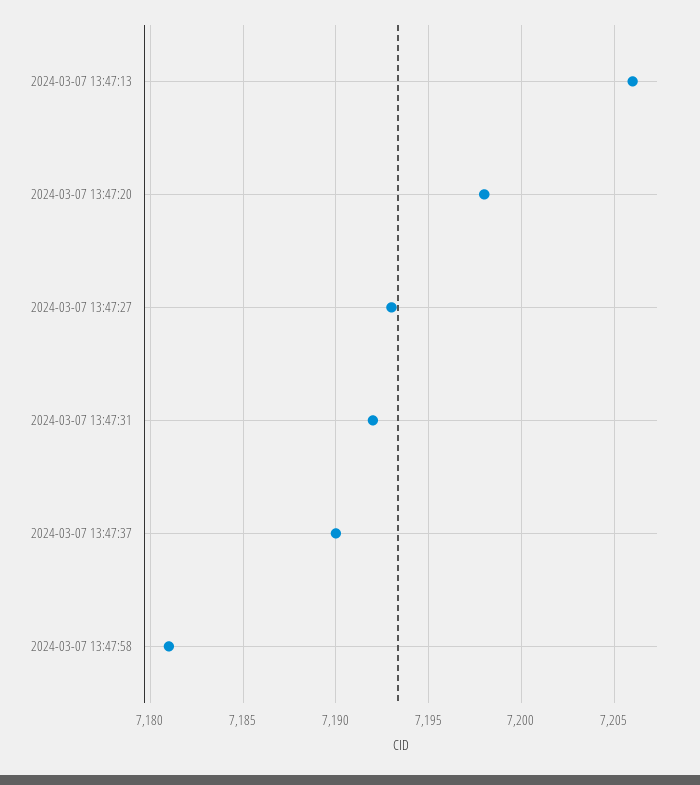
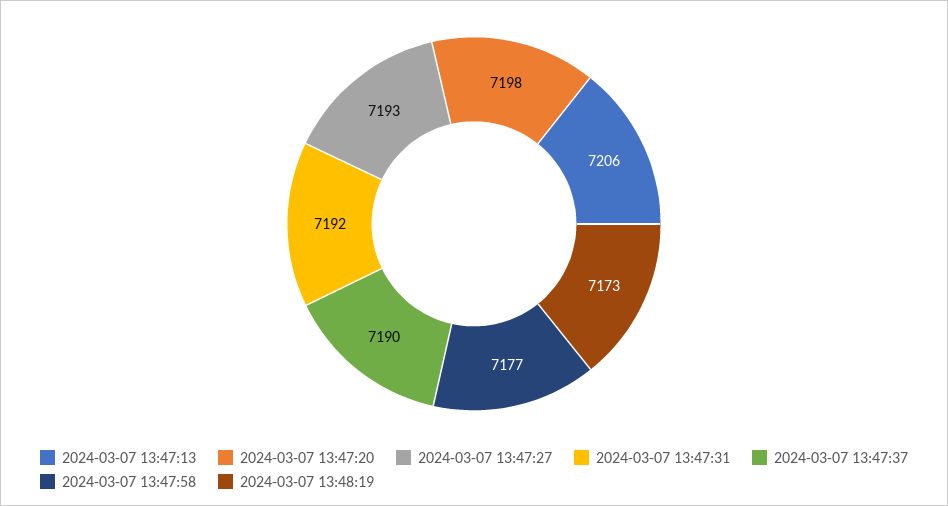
2024-03-07 13:47:58: 7181 -> 7177
2024-03-07 13:48:19: none -> 7173

